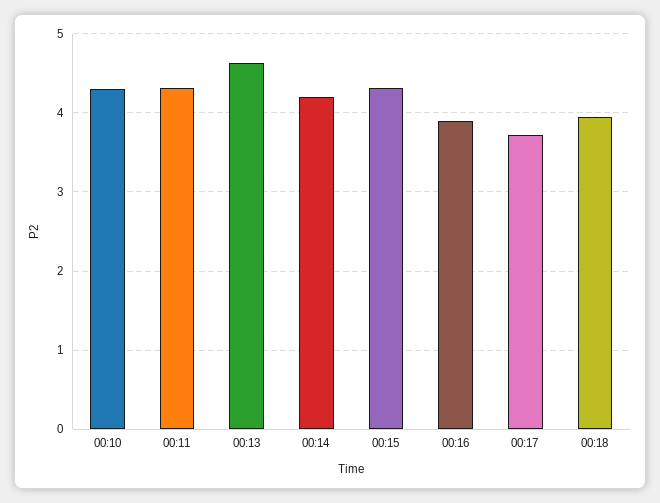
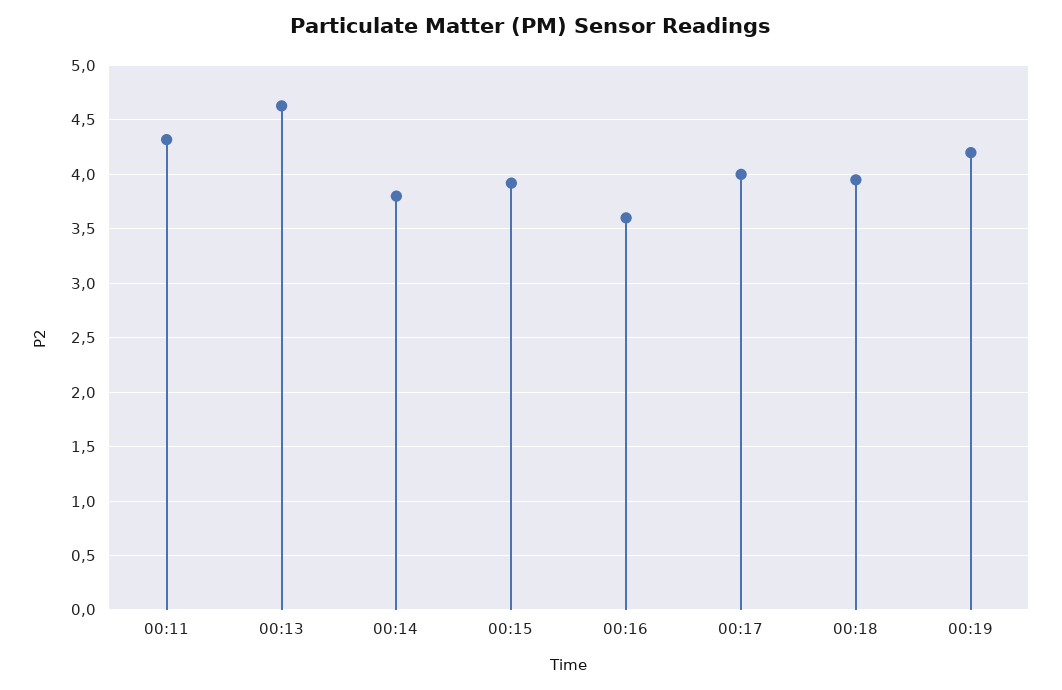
00:10: 4.3 -> none
00:14: 4.2 -> 3.8
00:15: 4.3 -> 3.9
00:16: 3.9 -> 3.6
00:17: 3.7 -> 4
00:19: none -> 4.2

